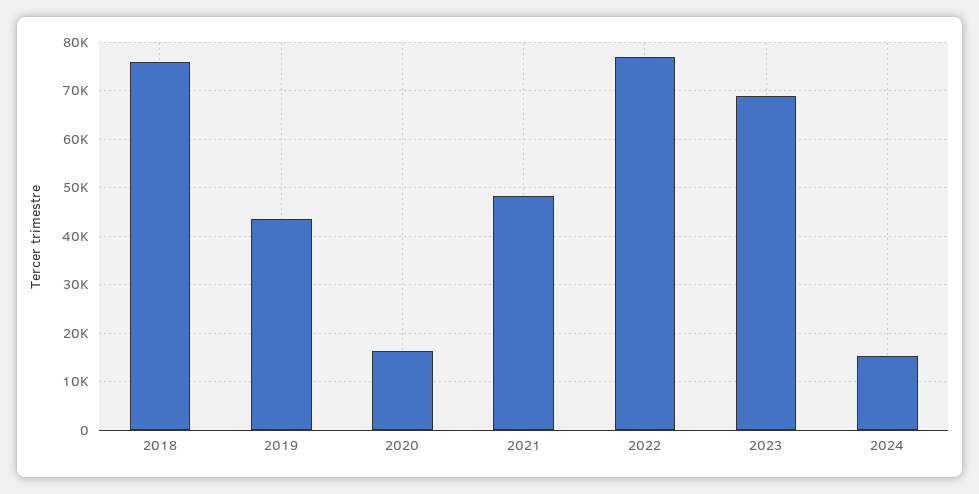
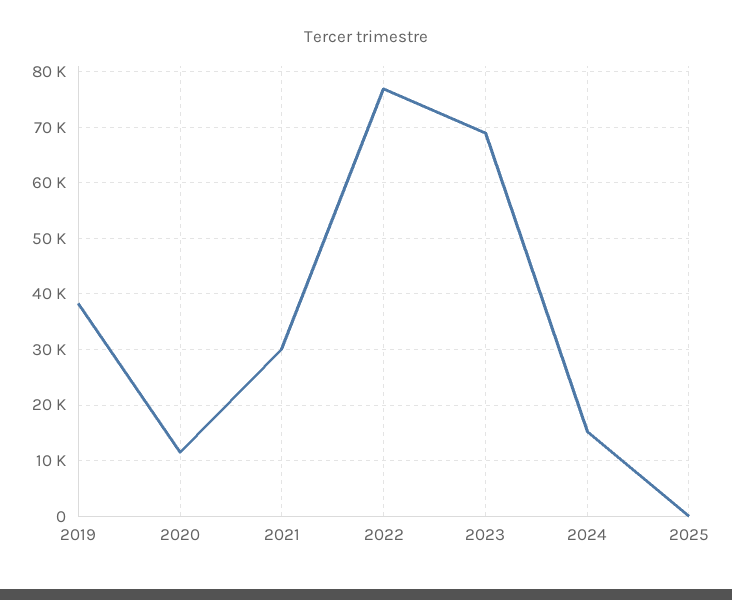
2018: 76000 -> none
2019: 44000 -> 38000
2020: 16000 -> 12000
2021: 48000 -> 30000
2025: none -> 0

